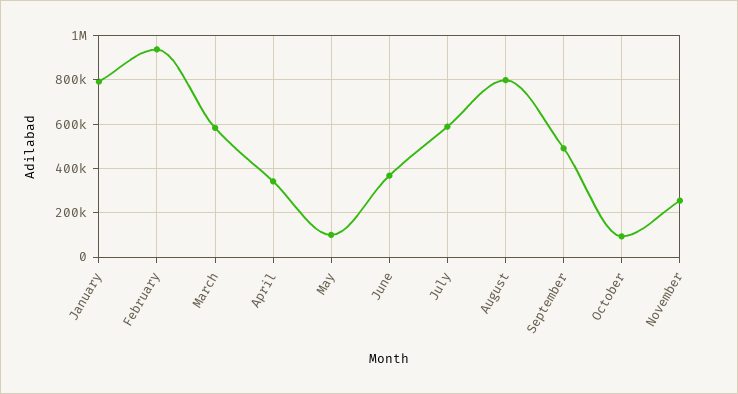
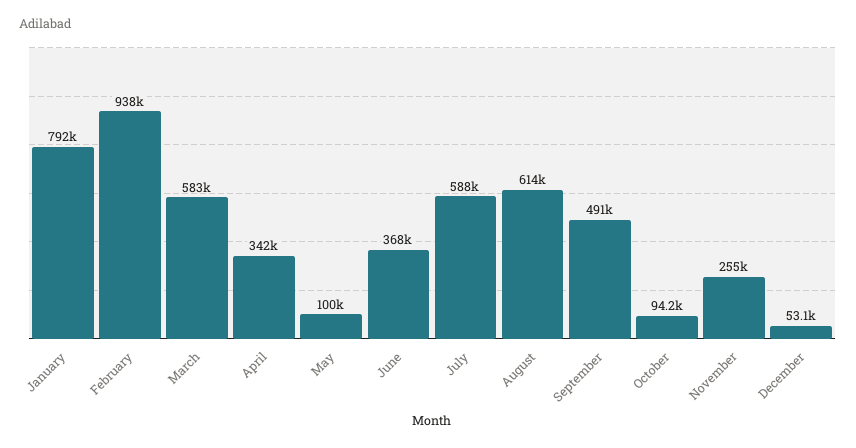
August: 800000 -> 614000
December: none -> 53100

